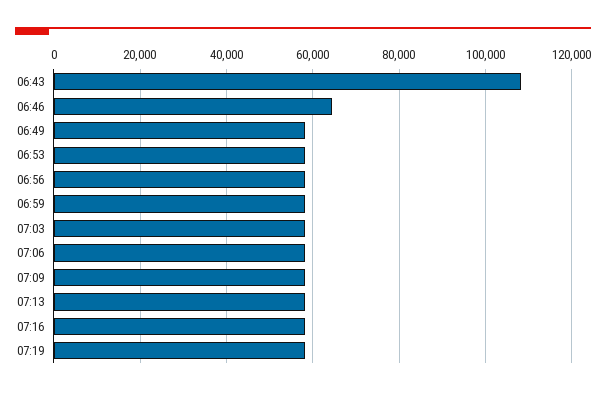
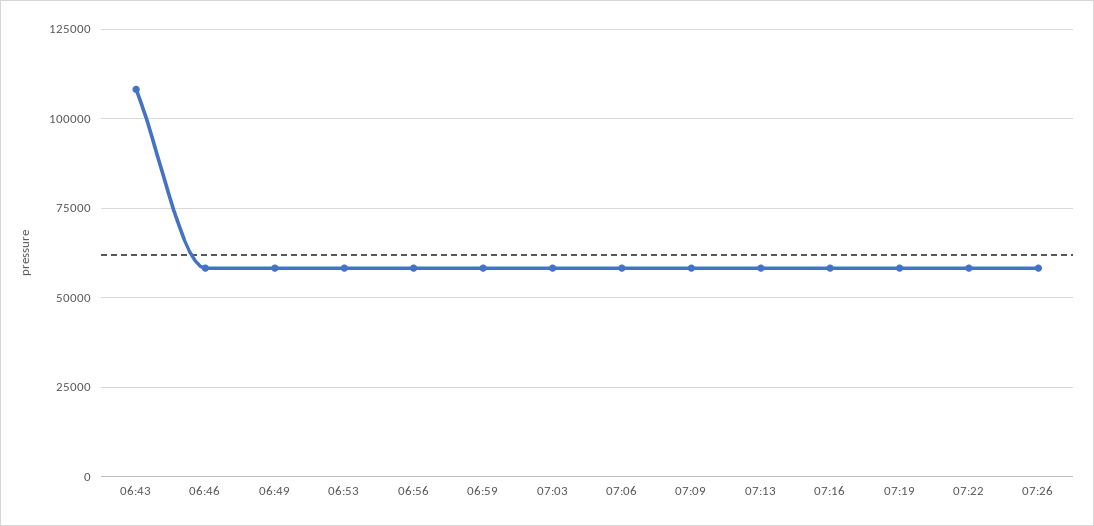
06:46: 64000 -> 57500
07:22: none -> 57500
07:26: none -> 57500

